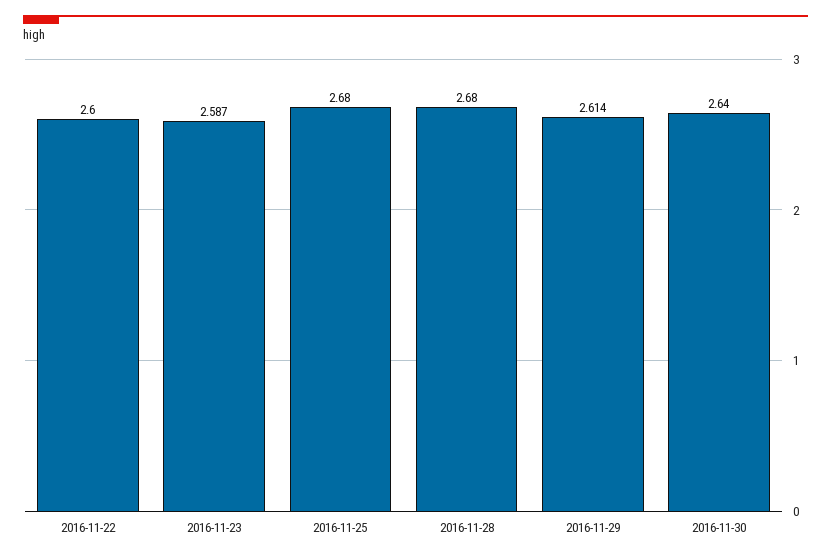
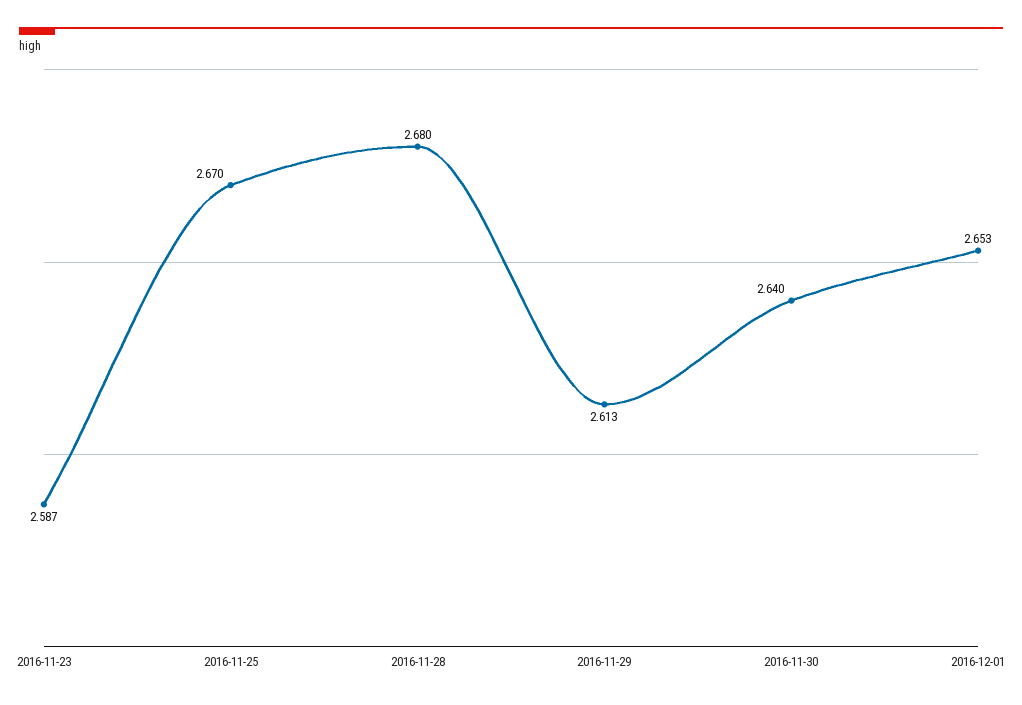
2016-11-22: 2.6 -> none
2016-11-25: 2.68 -> 2.67
2016-11-29: 2.614 -> 2.613
2016-12-01: none -> 2.653

